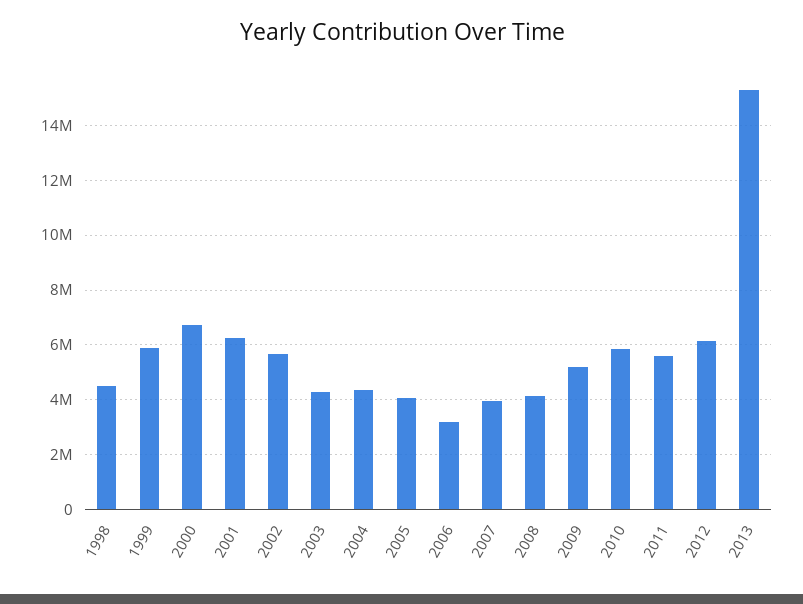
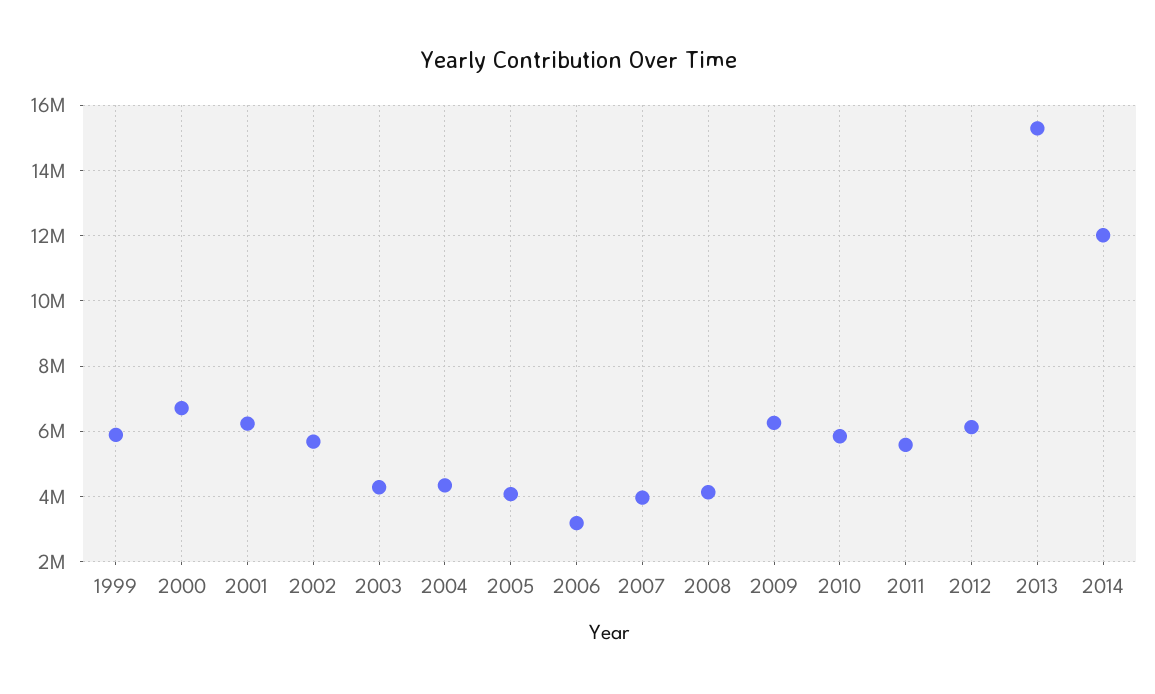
1998: 4500000 -> none
2009: 5250000 -> 6200000
2014: none -> 12000000

